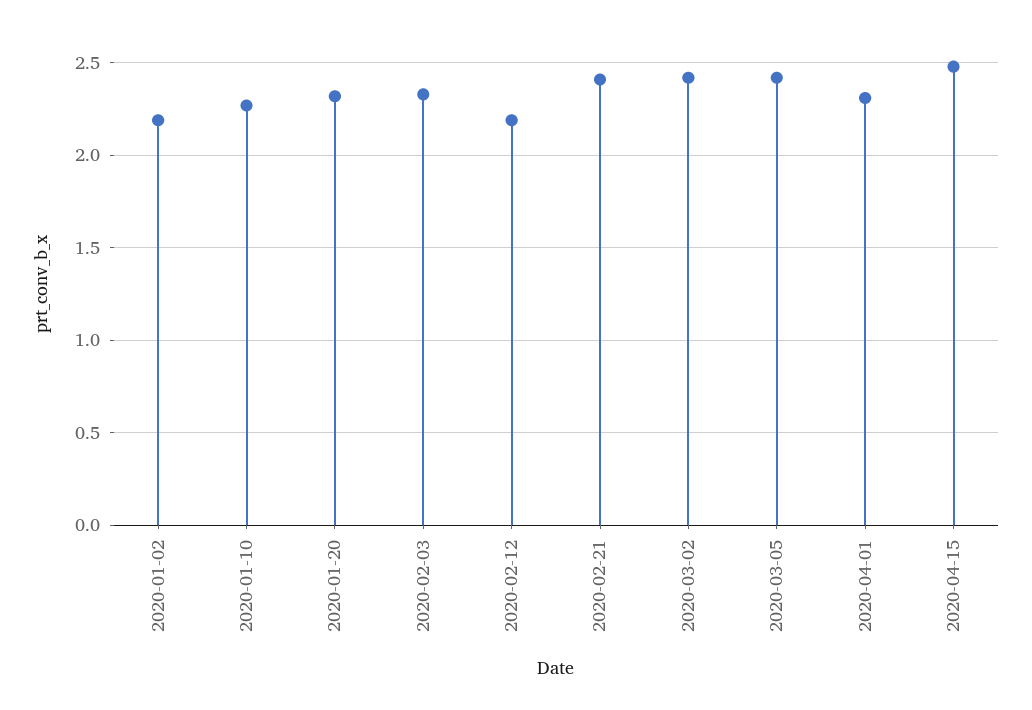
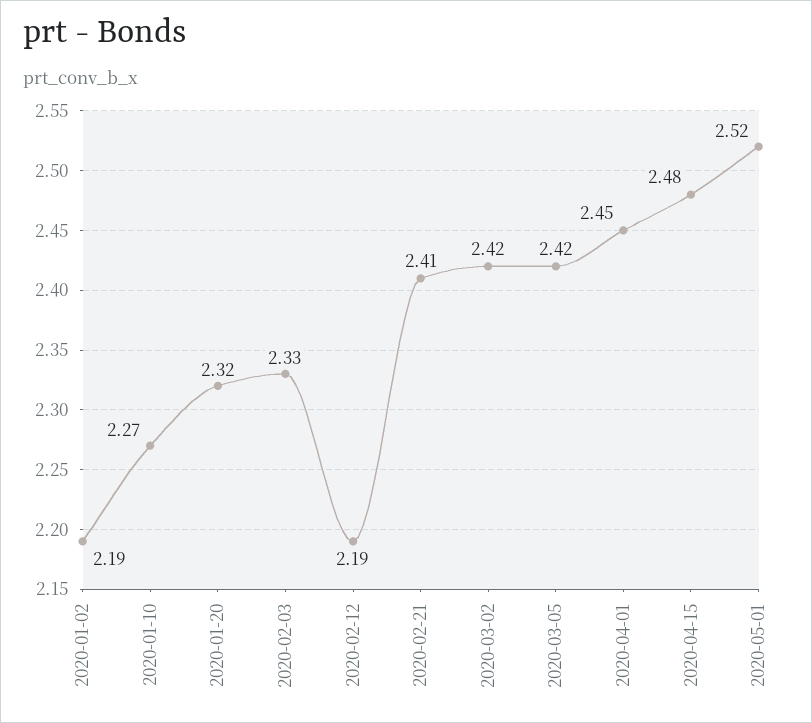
2020-04-01: 2.3 -> 2.45
2020-05-01: none -> 2.52

